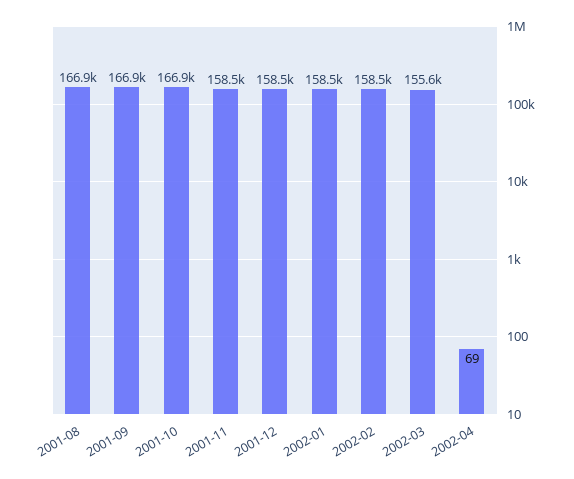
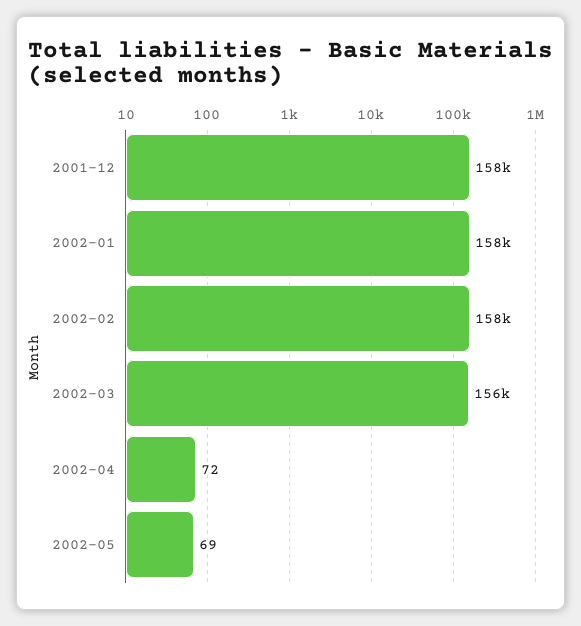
2001-08: 166900 -> none
2001-09: 166900 -> none
2001-10: 166900 -> none
2001-11: 158500 -> none
2002-04: 69 -> 72
2002-05: none -> 69

